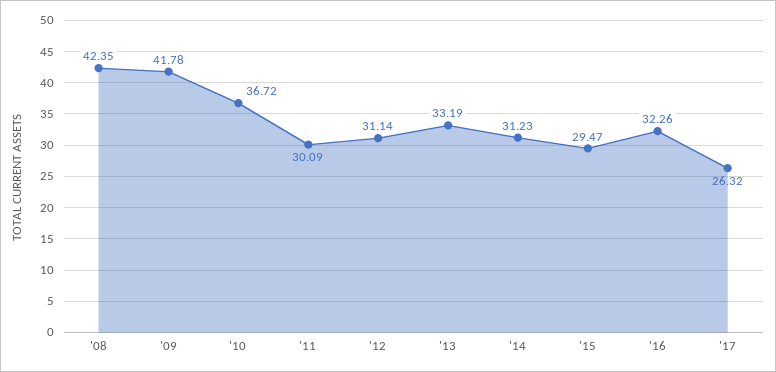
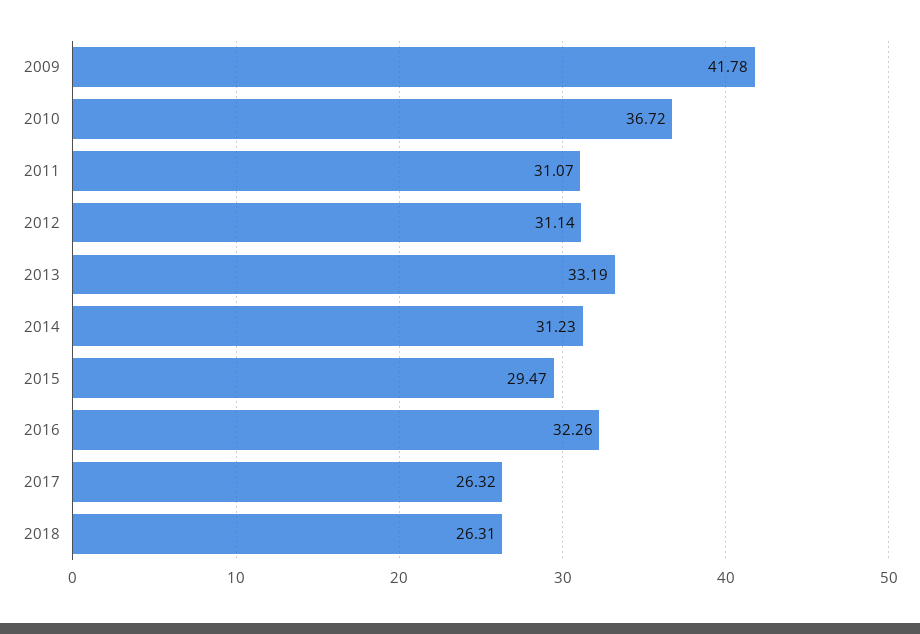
'08: 42.35 -> none
'11: 30.09 -> 31.07
2018: none -> 26.31

